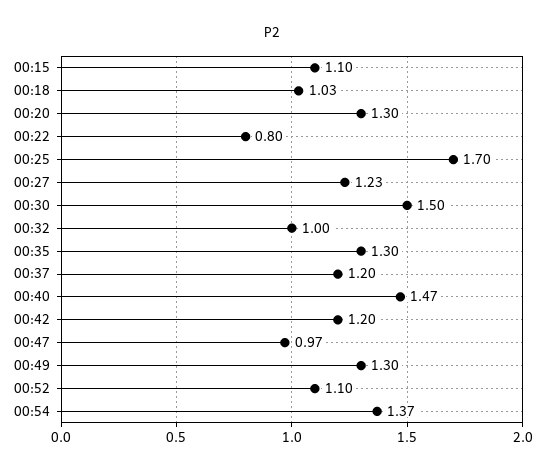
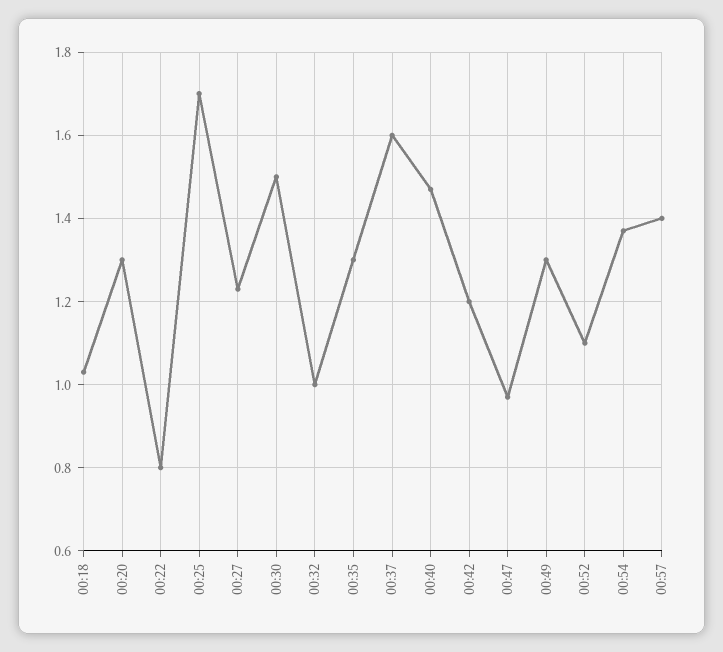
00:15: 1.1 -> none
00:37: 1.2 -> 1.6
00:57: none -> 1.4

